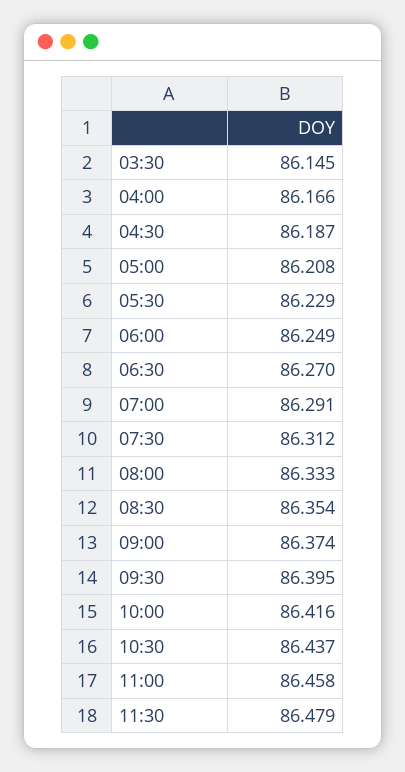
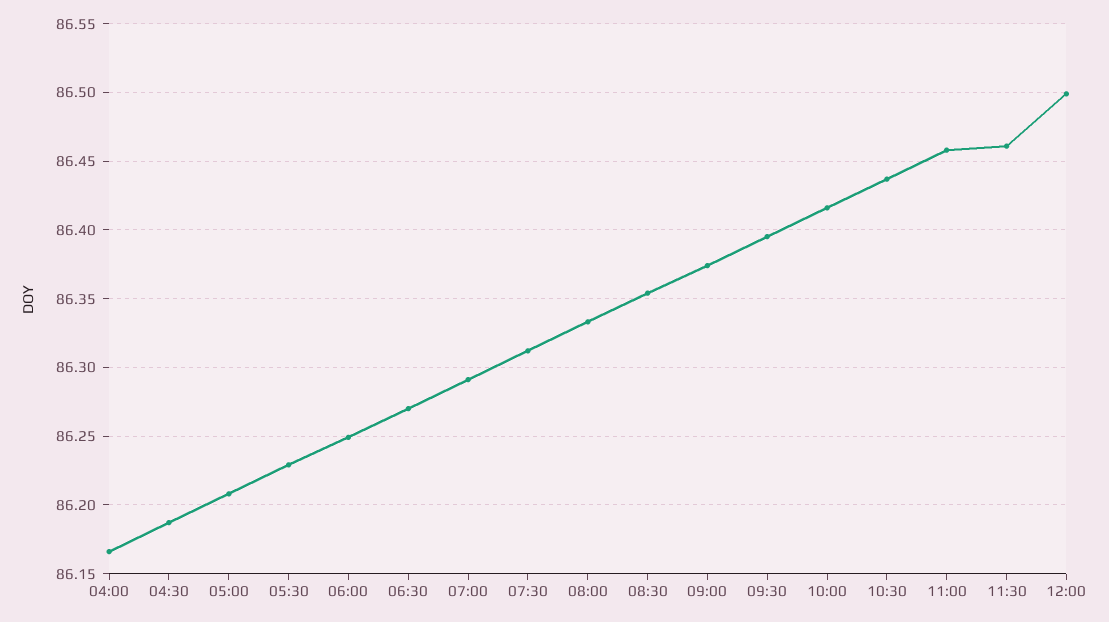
03:30: 86.145 -> none
11:30: 86.479 -> 86.46
12:00: none -> 86.5

